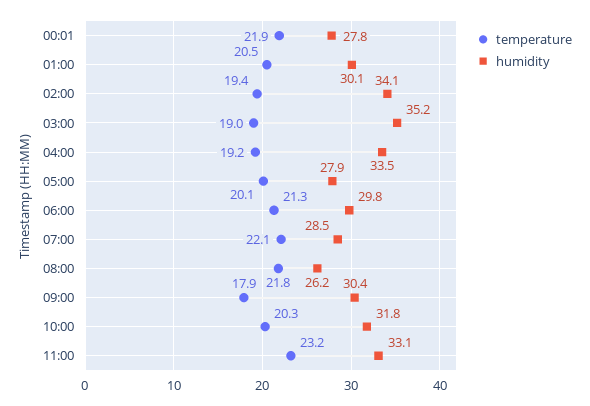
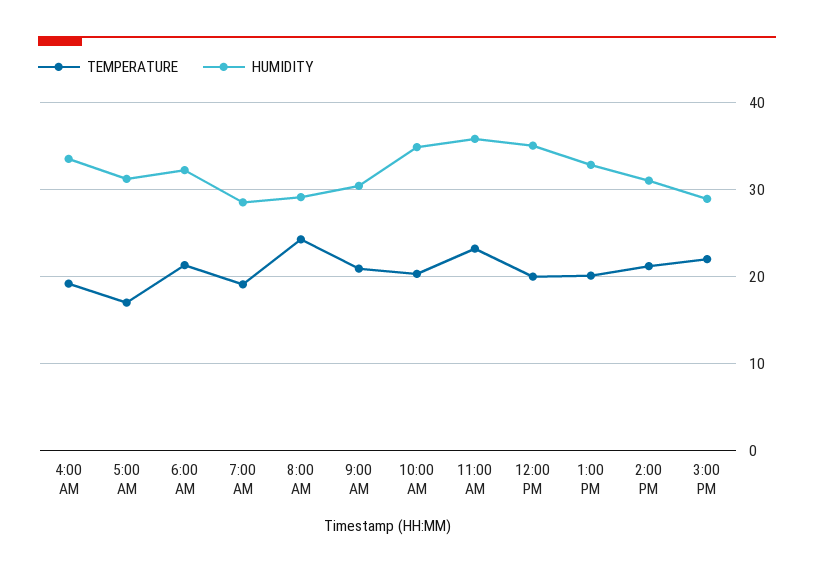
temperature, 00:01: 21.9 -> none
humidity, 00:01: 27.8 -> none
temperature, 01:00: 20.5 -> none
humidity, 01:00: 30.1 -> none
temperature, 02:00: 19.4 -> none
humidity, 02:00: 34.1 -> none
temperature, 03:00: 19 -> none
humidity, 03:00: 35.2 -> none
temperature, 05:00: 20.1 -> 17
humidity, 05:00: 27.9 -> 31
humidity, 06:00: 29.8 -> 32
temperature, 07:00: 22.1 -> 19
temperature, 08:00: 21.8 -> 24
humidity, 08:00: 26.2 -> 29
temperature, 09:00: 17.9 -> 21
humidity, 10:00: 31.8 -> 35
humidity, 11:00: 33.1 -> 36
temperature, 12:00 PM: none -> 20
humidity, 12:00 PM: none -> 35
temperature, 1:00 PM: none -> 20
humidity, 1:00 PM: none -> 33
temperature, 2:00 PM: none -> 21
humidity, 2:00 PM: none -> 31
temperature, 3:00 PM: none -> 22
humidity, 3:00 PM: none -> 29

